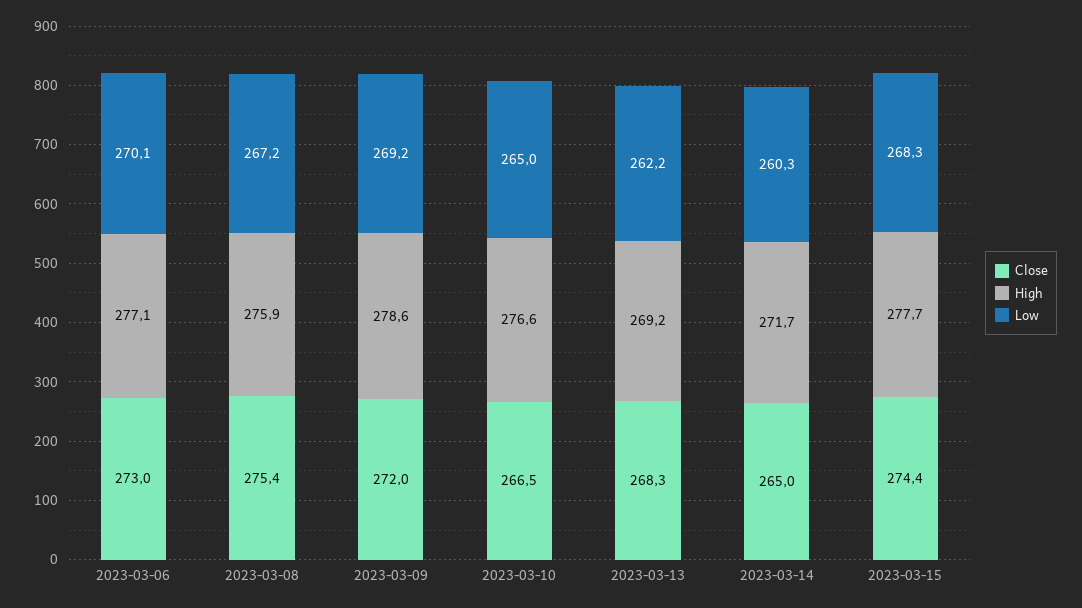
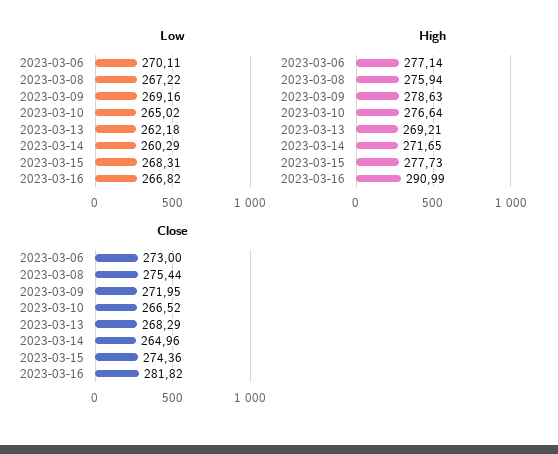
Low, 2023-03-16: none -> 266.82
High, 2023-03-16: none -> 290.99
Close, 2023-03-16: none -> 281.82

